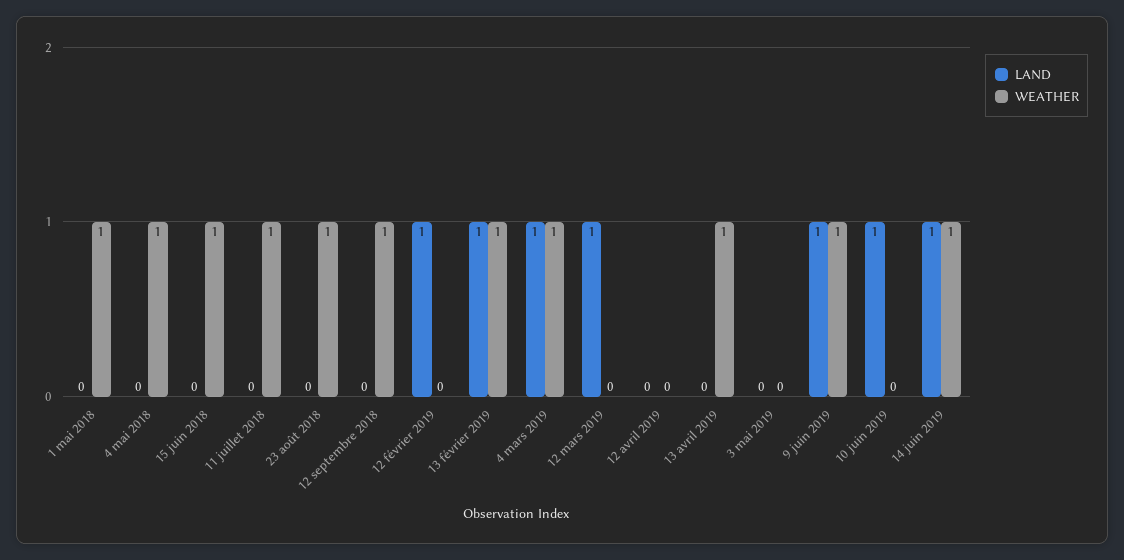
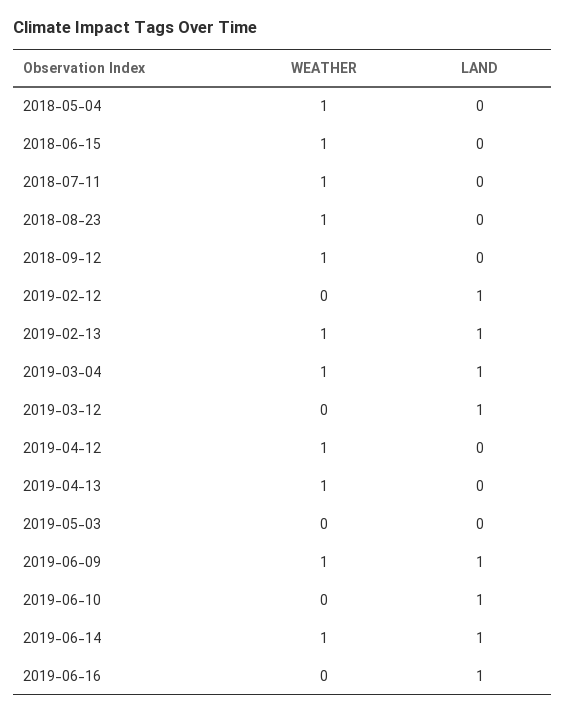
LAND, 1 mai 2018: 0 -> none
WEATHER, 1 mai 2018: 1 -> none
WEATHER, 12 avril 2019: 0 -> 1
WEATHER, 2019-06-16: none -> 0
LAND, 2019-06-16: none -> 1

